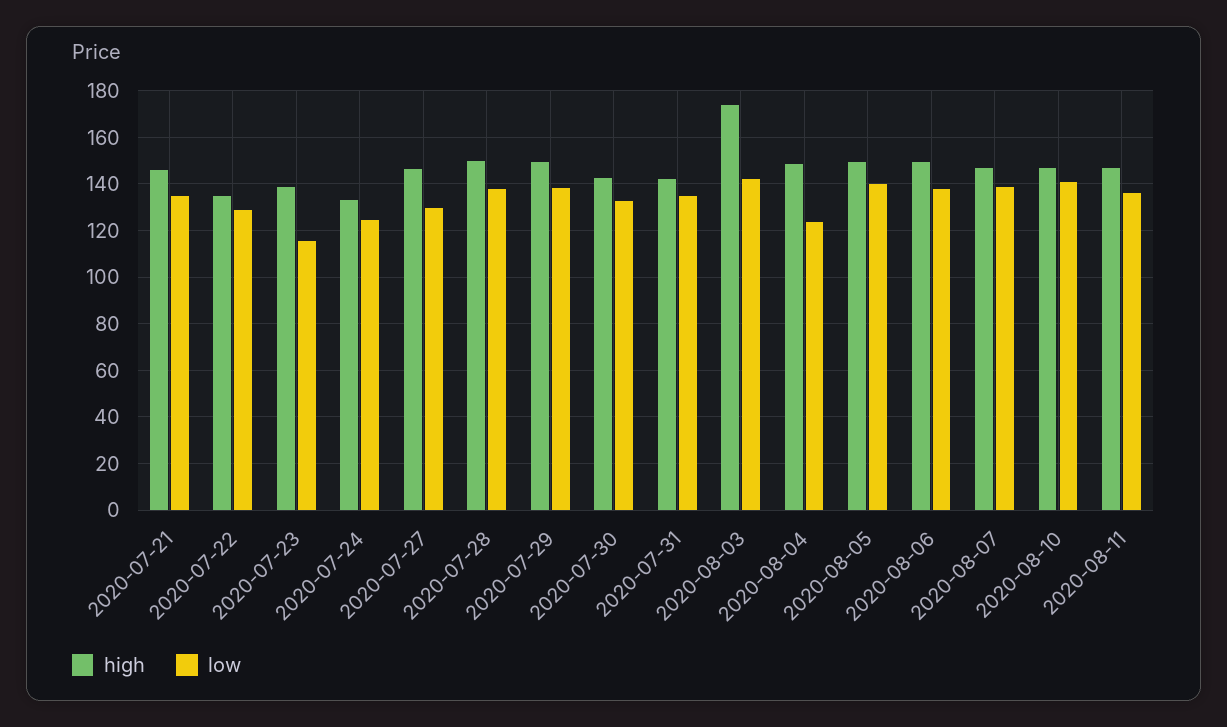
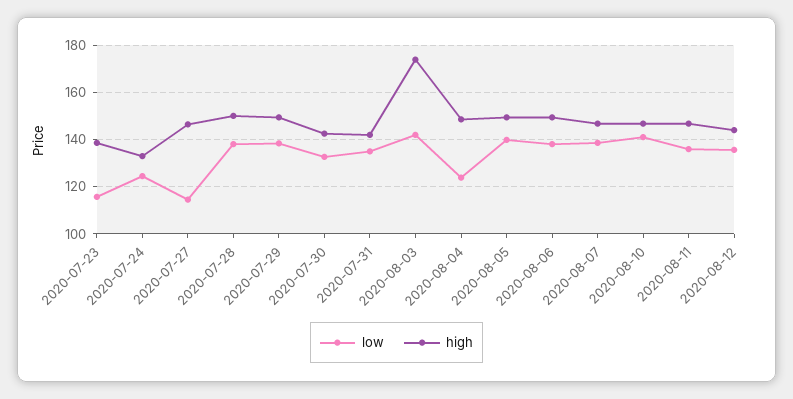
high, 2020-07-21: 145 -> none
low, 2020-07-21: 135 -> none
high, 2020-07-22: 135 -> none
low, 2020-07-22: 130 -> none
low, 2020-07-27: 130 -> 115
low, 2020-08-12: none -> 135
high, 2020-08-12: none -> 145

